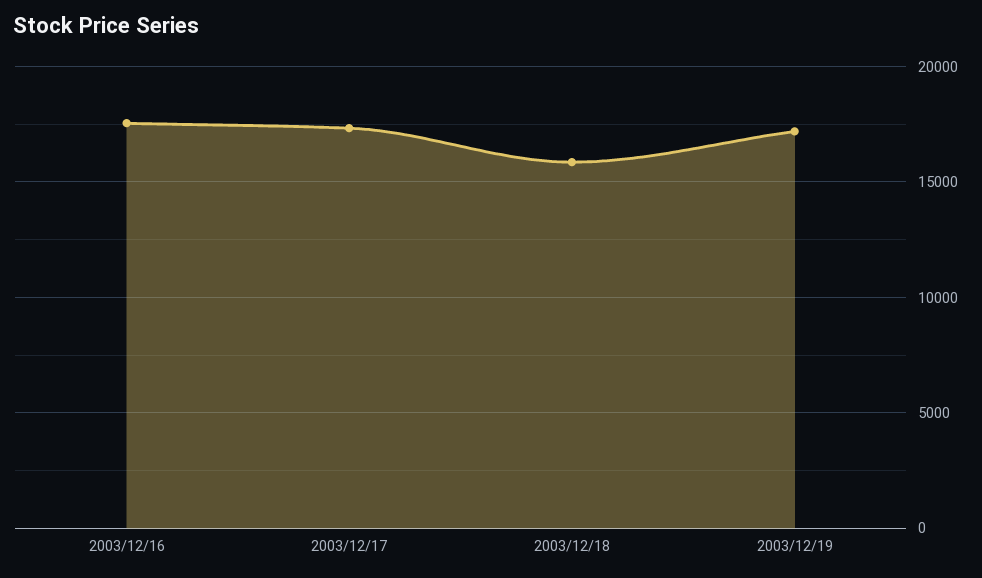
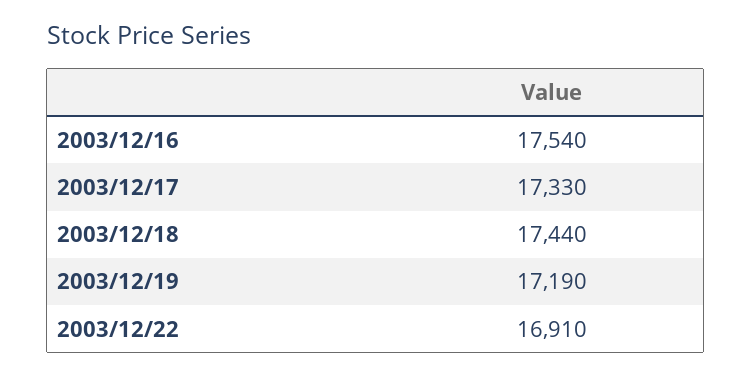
2003/12/18: 16000 -> 17440
2003/12/22: none -> 16910

